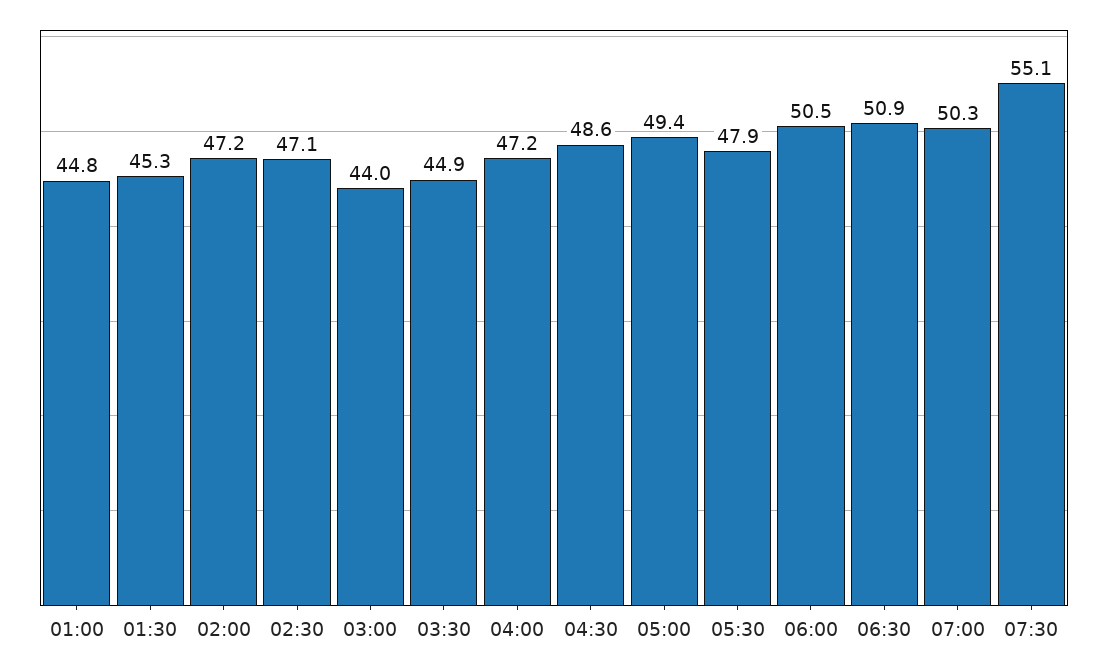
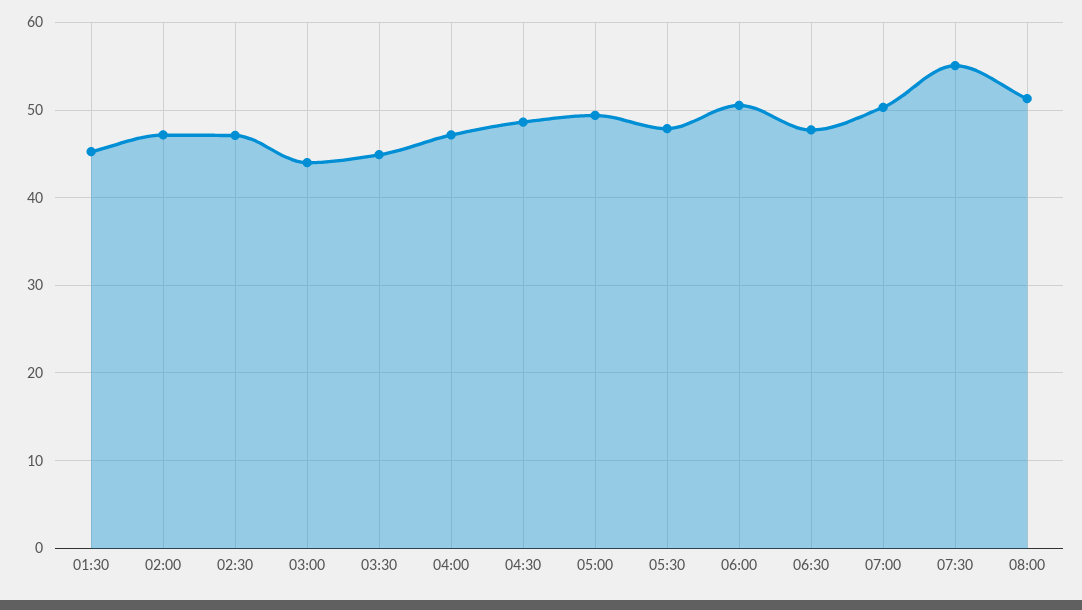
01:00: 44.8 -> none
06:30: 50.9 -> 48
08:00: none -> 51

